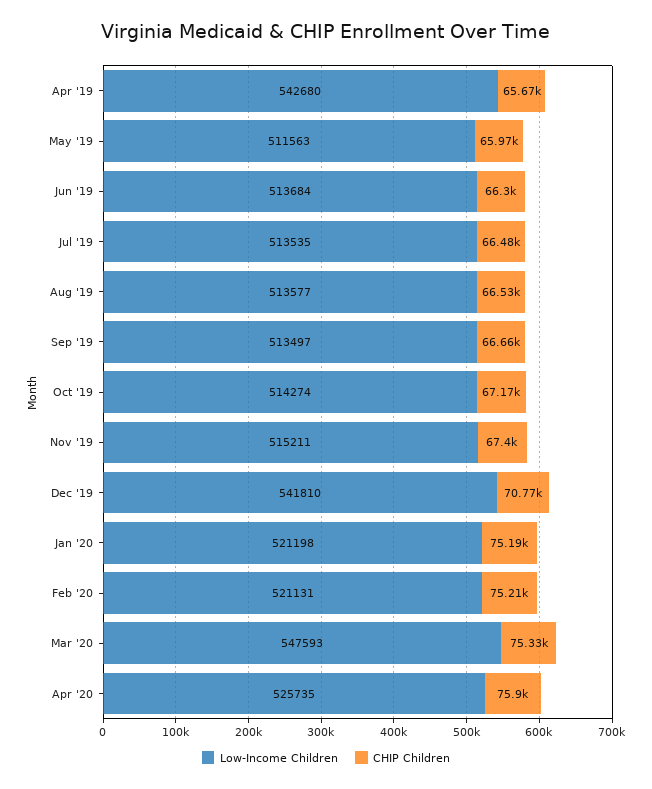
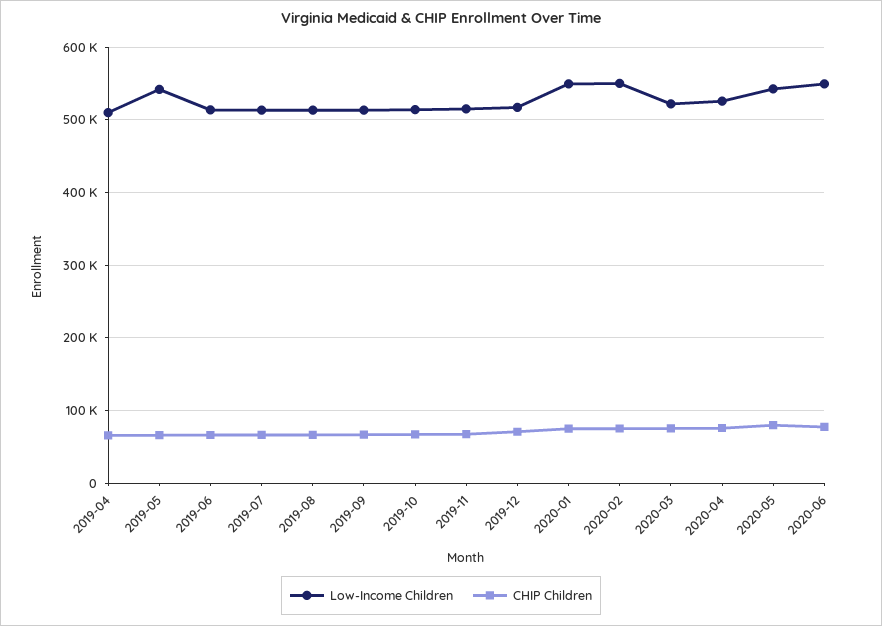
Low-Income Children, Apr '19: 542680 -> 510000
Low-Income Children, May '19: 511563 -> 540000
Low-Income Children, Dec '19: 541810 -> 520000
Low-Income Children, Jan '20: 521198 -> 550000
Low-Income Children, Feb '20: 521131 -> 550000
Low-Income Children, Mar '20: 547593 -> 520000
Low-Income Children, 2020-05: none -> 540000
CHIP Children, 2020-05: none -> 80000
Low-Income Children, 2020-06: none -> 550000
CHIP Children, 2020-06: none -> 80000

